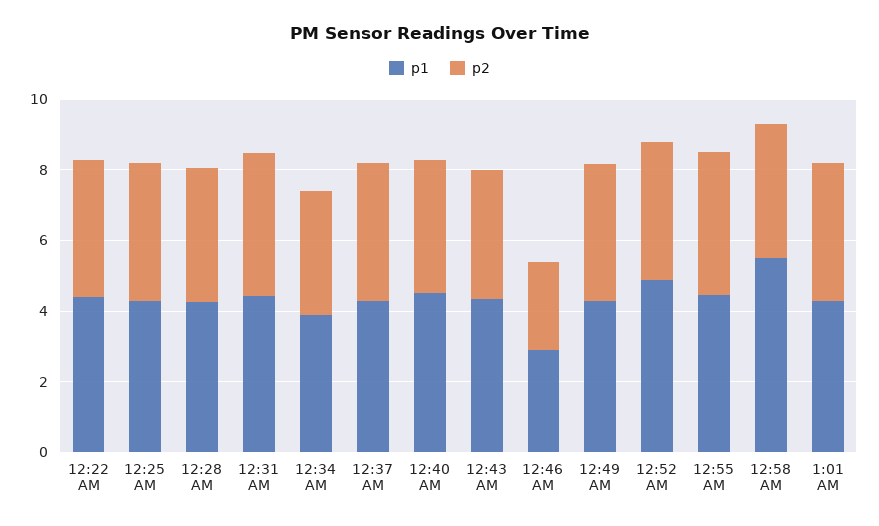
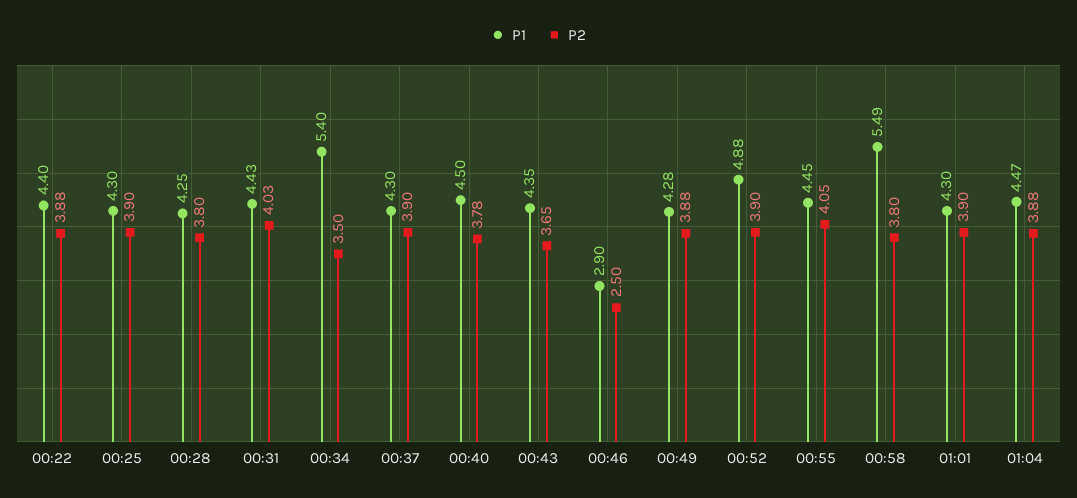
p1, 12:34 AM: 4 -> 5.4
p1, 01:04: none -> 4.47
p2, 01:04: none -> 3.88

